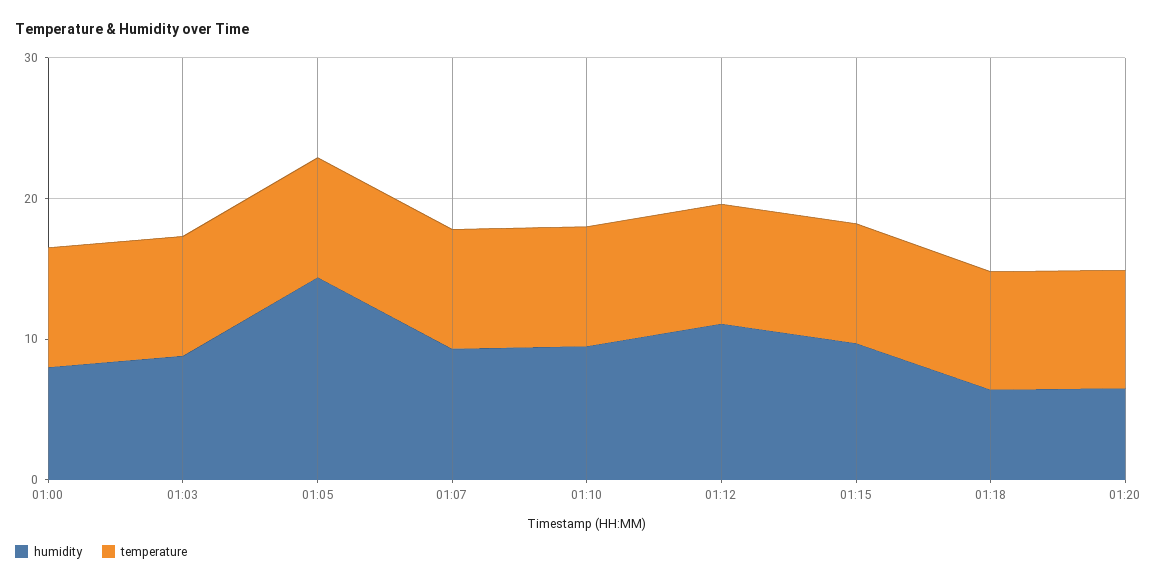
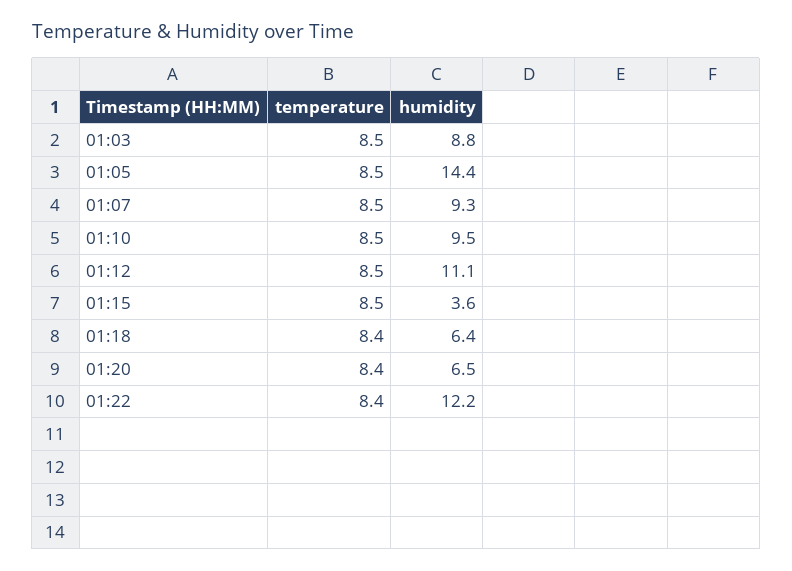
humidity, 01:00: 8 -> none
temperature, 01:00: 8 -> none
humidity, 01:15: 10 -> 3.6
temperature, 01:22: none -> 8.4
humidity, 01:22: none -> 12.2

